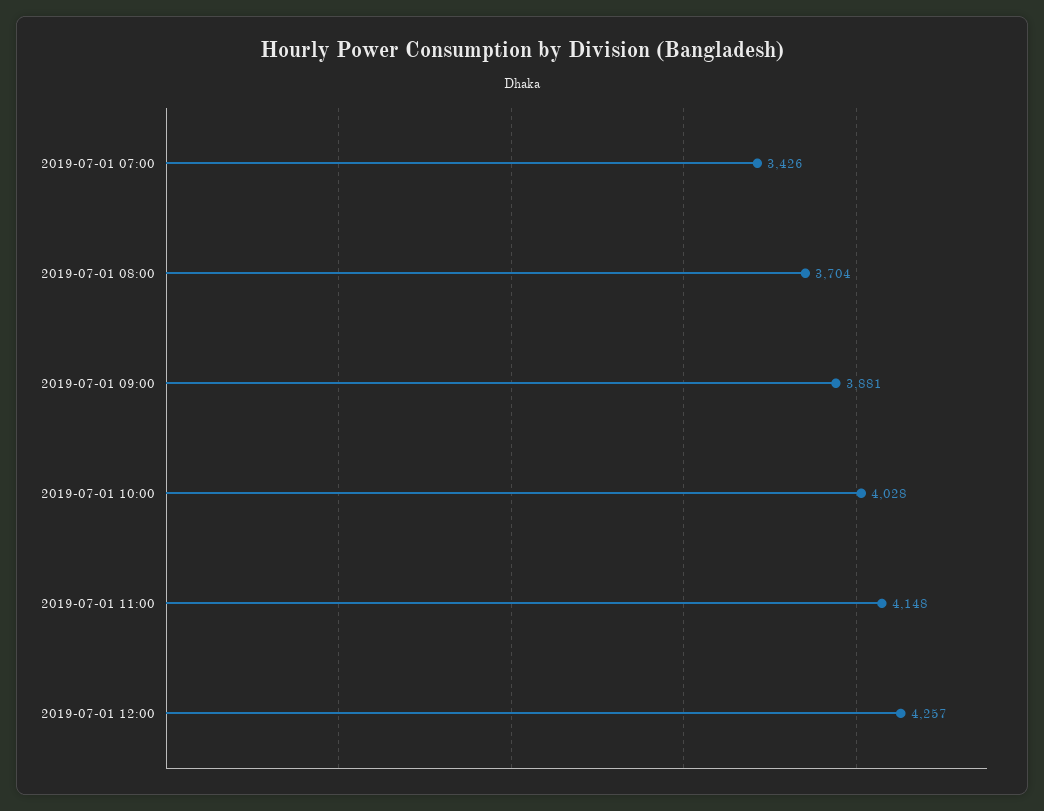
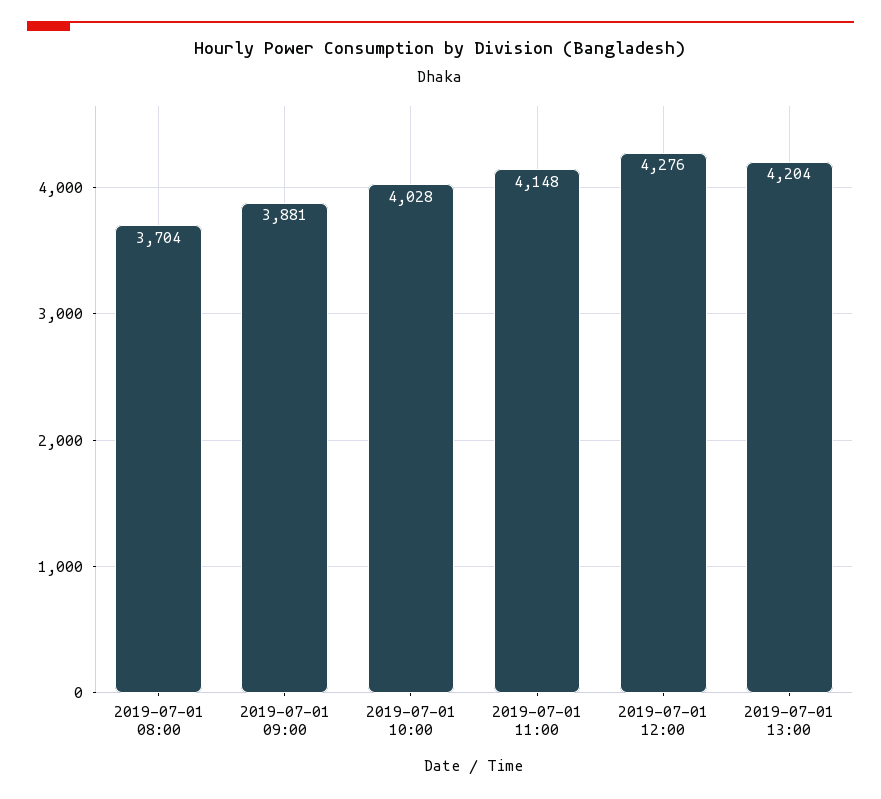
2019-07-01 07:00: 3426 -> none
2019-07-01 12:00: 4257 -> 4276
2019-07-01 13:00: none -> 4204

